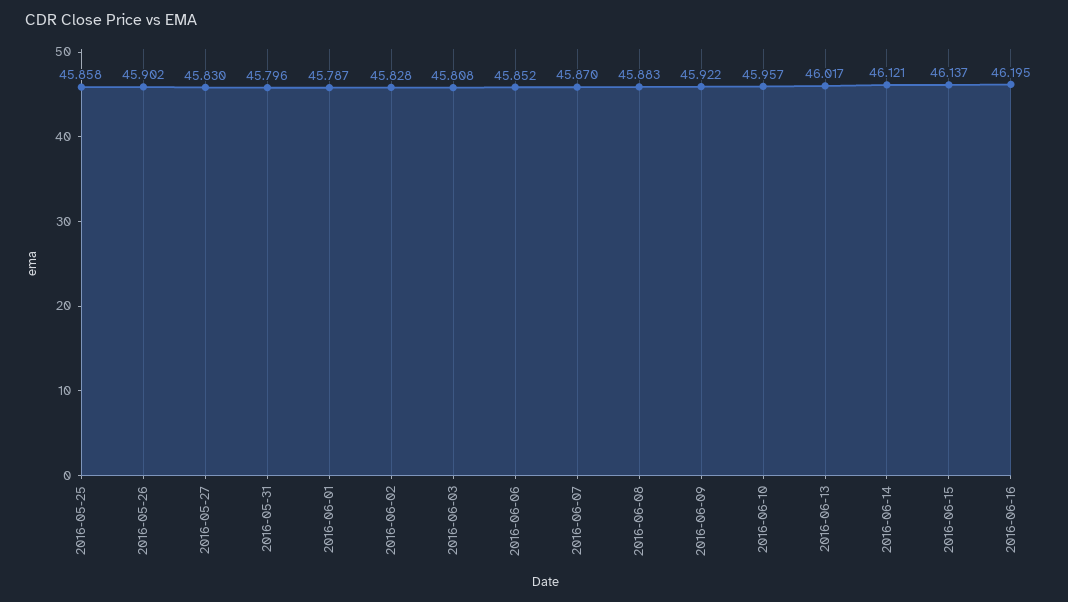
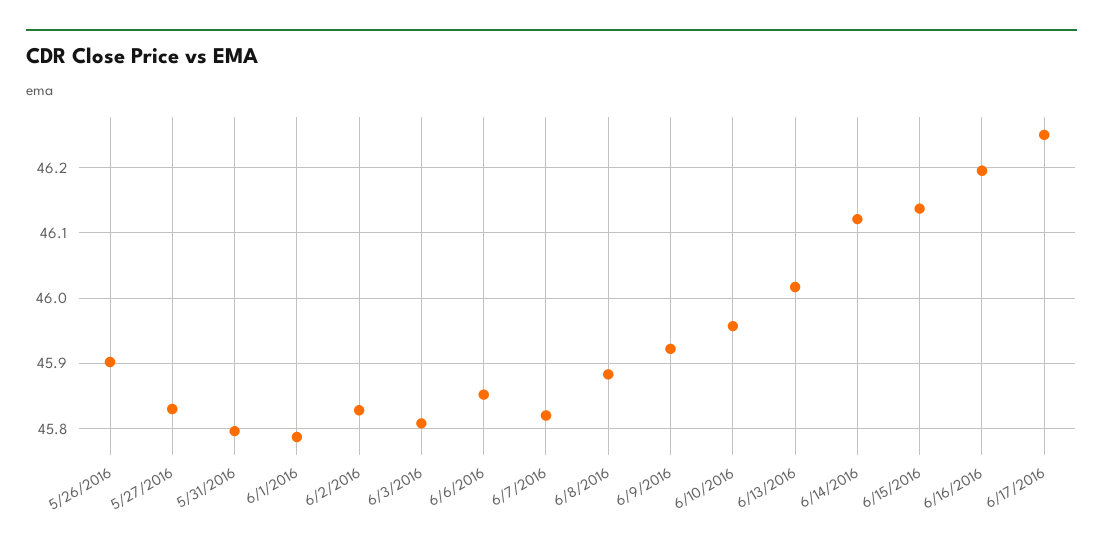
2016-05-25: 45.858 -> none
2016-06-07: 45.87 -> 45.82
6/17/2016: none -> 46.25

